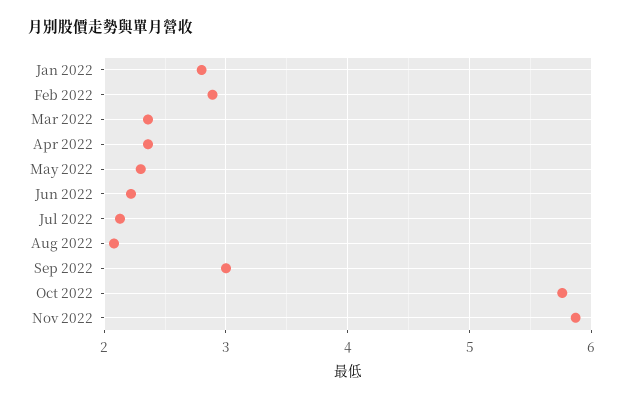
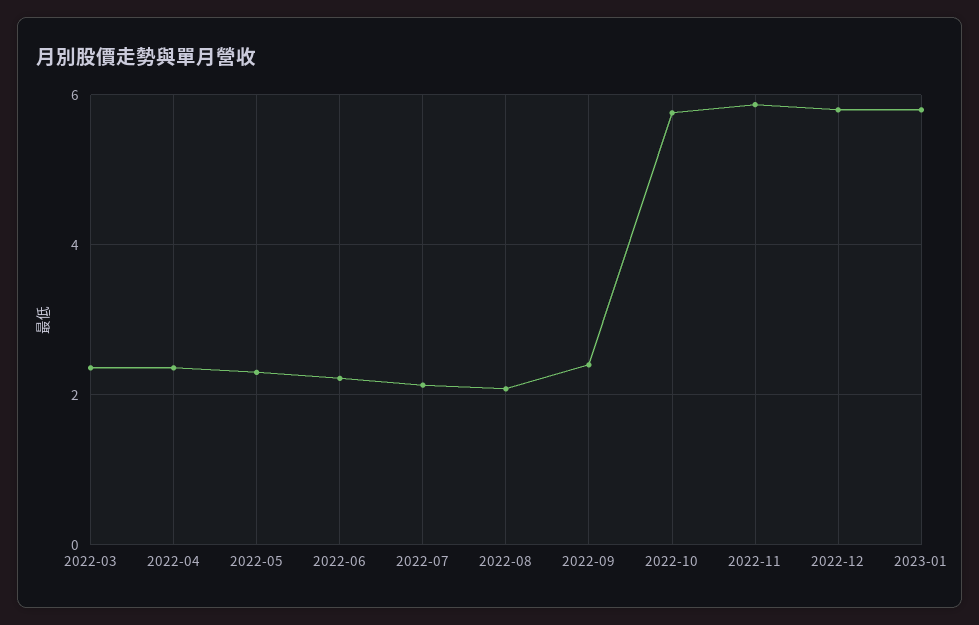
Jan 2022: 2.8 -> none
Feb 2022: 2.9 -> none
Sep 2022: 3 -> 2.4
2022-12: none -> 5.8
2023-01: none -> 5.8

